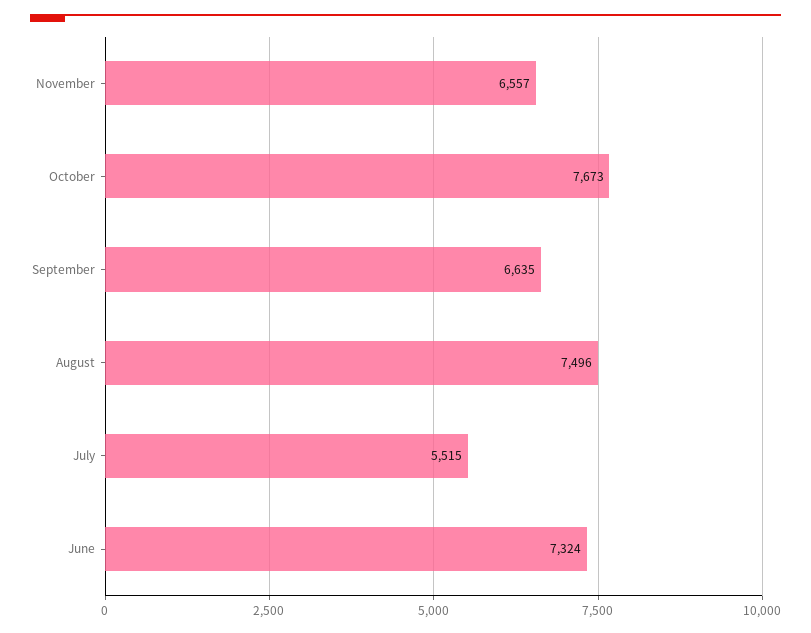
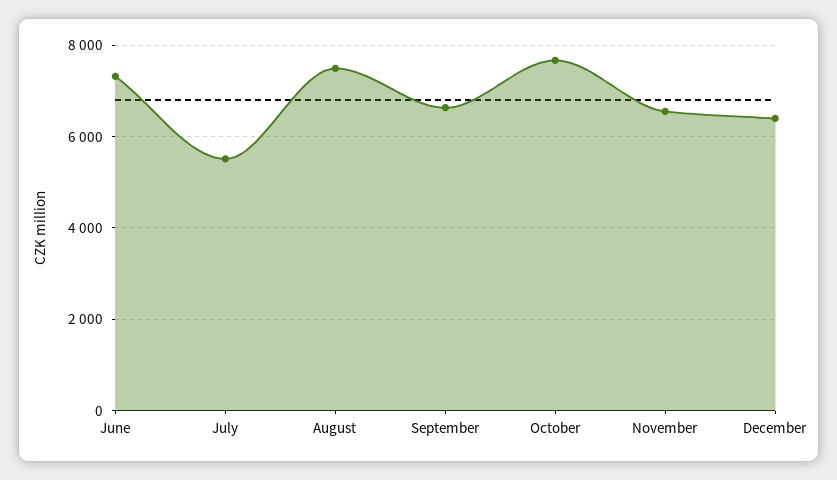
December: none -> 6400

